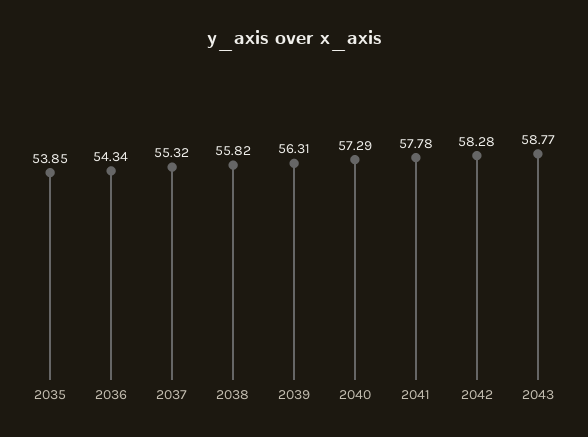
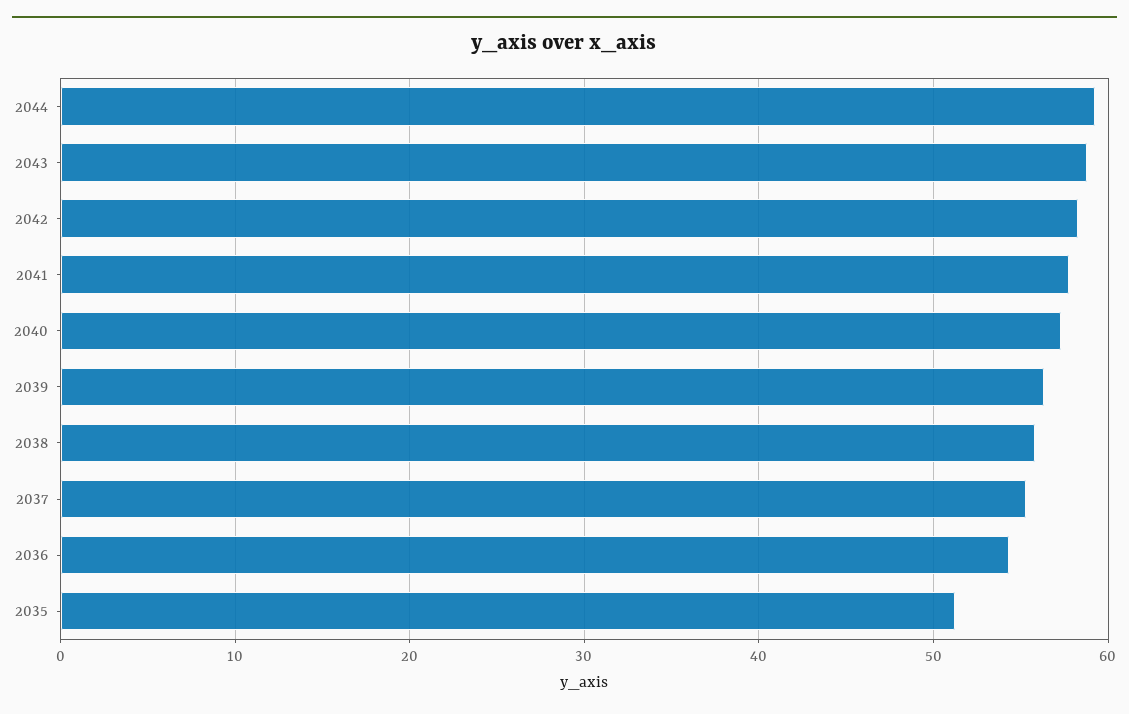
2035: 53.85 -> 51
2044: none -> 59

